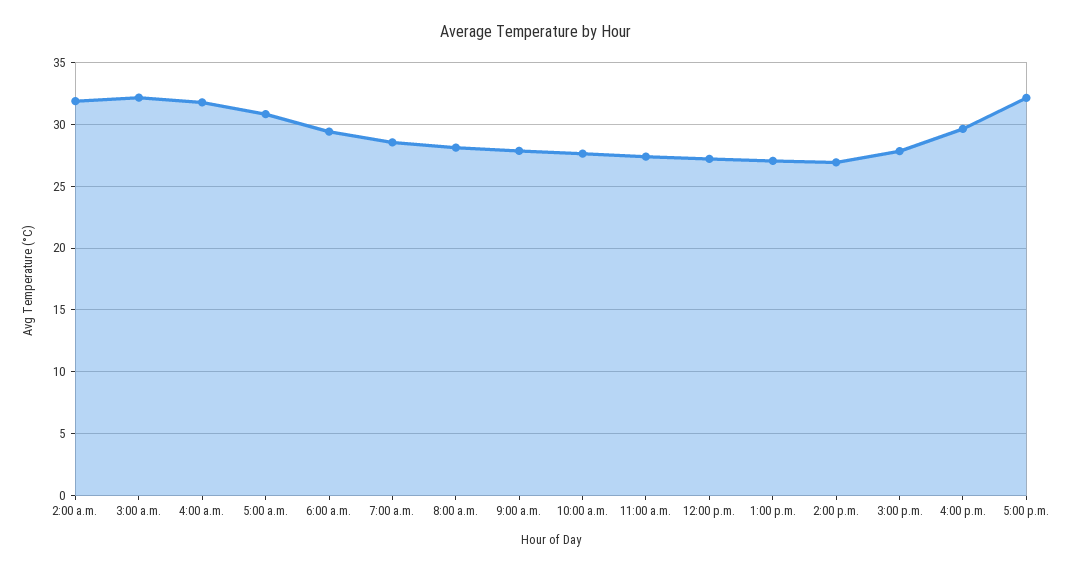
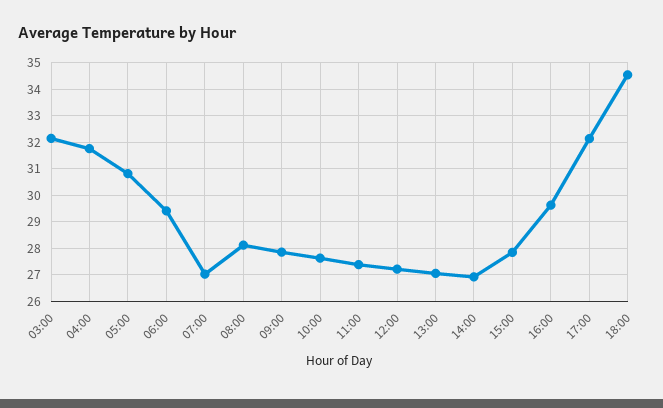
2:00 a.m.: 32 -> none
7:00 a.m.: 28.5 -> 27
18:00: none -> 34.5

